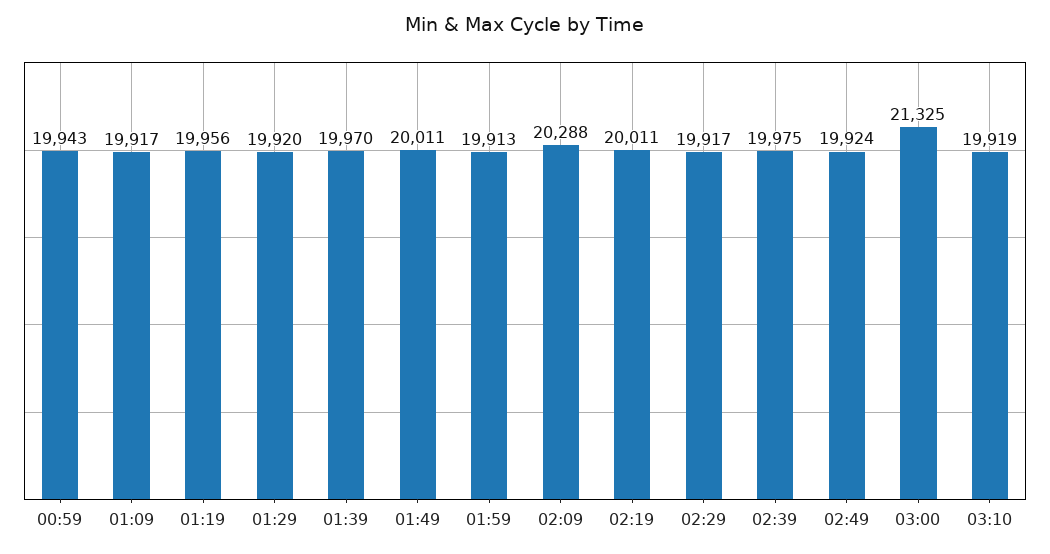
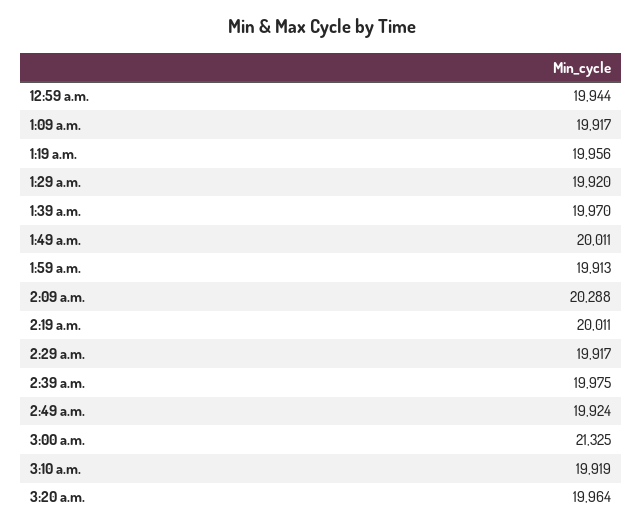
00:59: 19943 -> 19944
3:20 a.m.: none -> 19964

